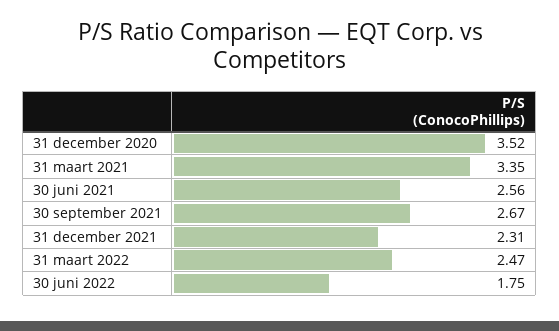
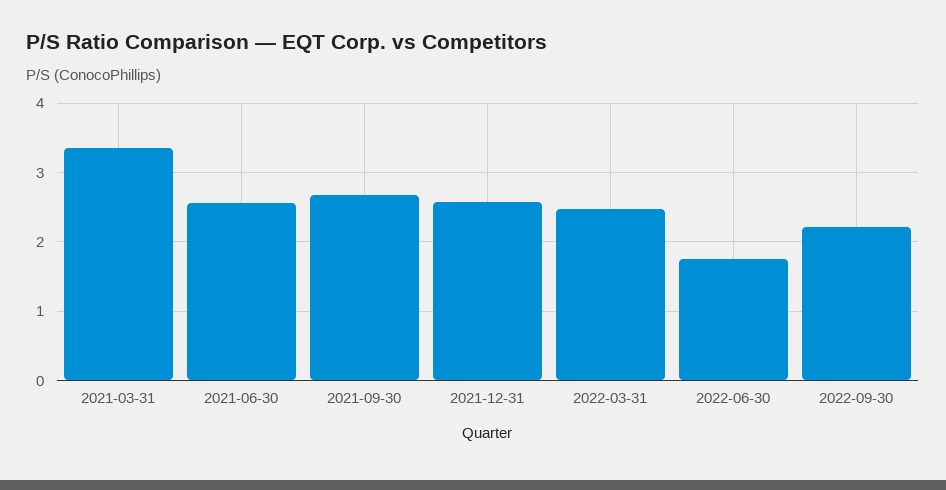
31 december 2020: 3.52 -> none
31 december 2021: 2.31 -> 2.6
2022-09-30: none -> 2.2

